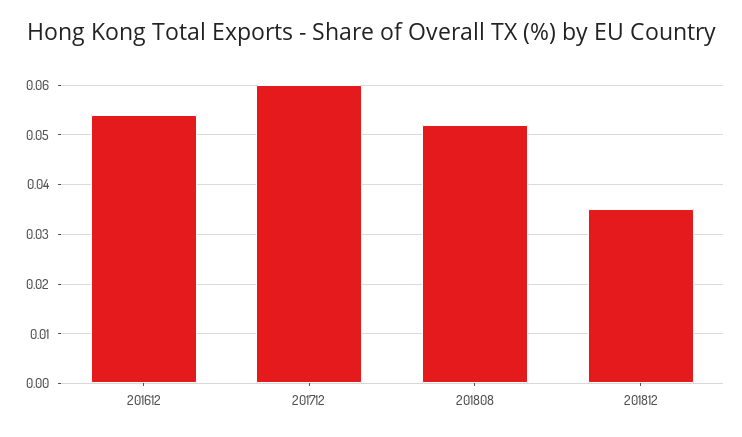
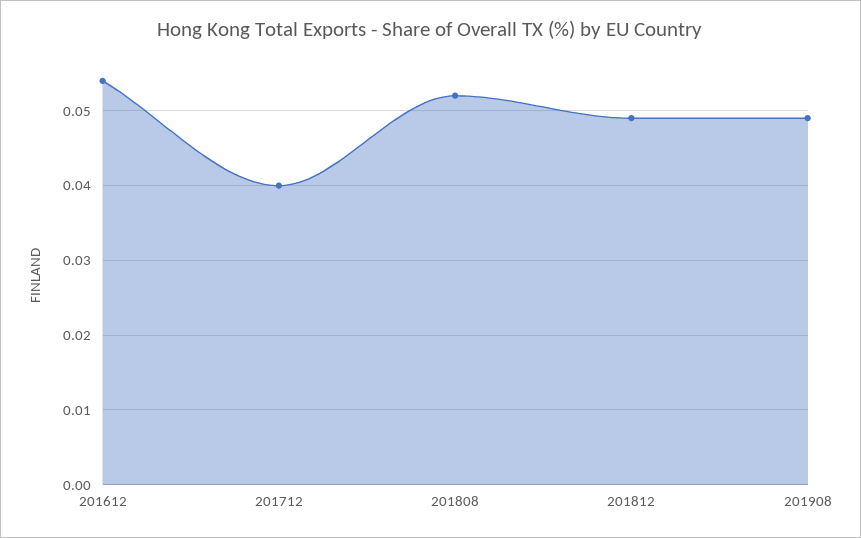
201712: 0.06 -> 0.04
201812: 0.035 -> 0.049
201908: none -> 0.049

